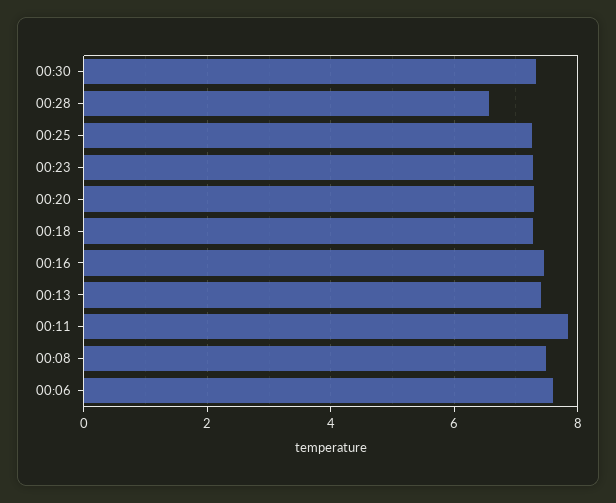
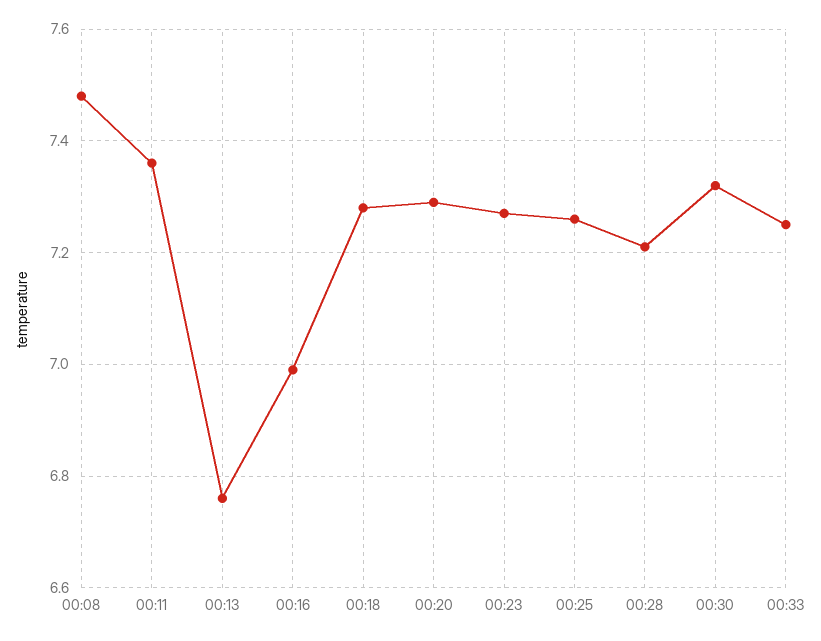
00:28: 6.6 -> 7.2
00:16: 7.4 -> 7
00:13: 7.4 -> 6.75
00:11: 7.8 -> 7.35
00:06: 7.6 -> none
00:33: none -> 7.25

